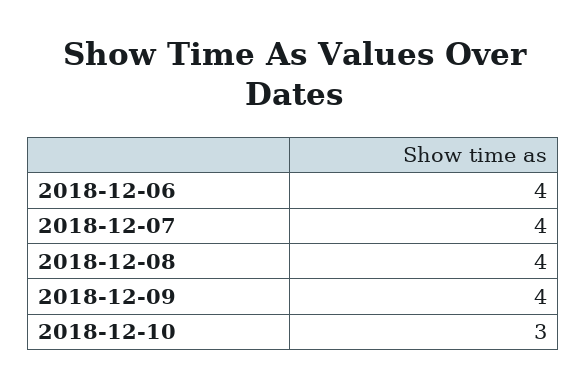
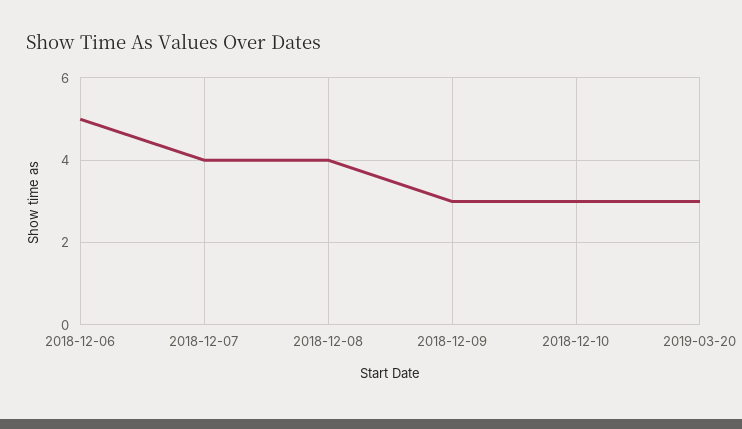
2018-12-06: 4 -> 5
2018-12-09: 4 -> 3
2019-03-20: none -> 3

